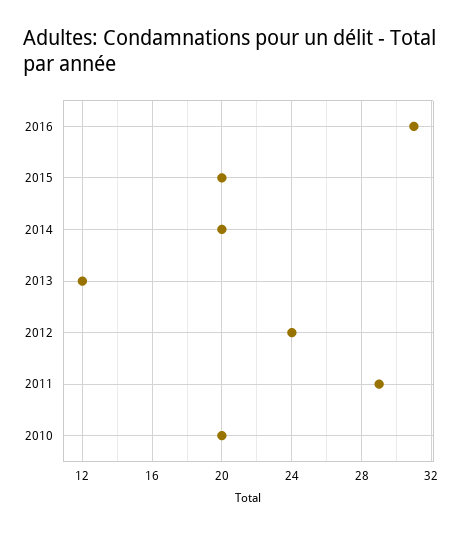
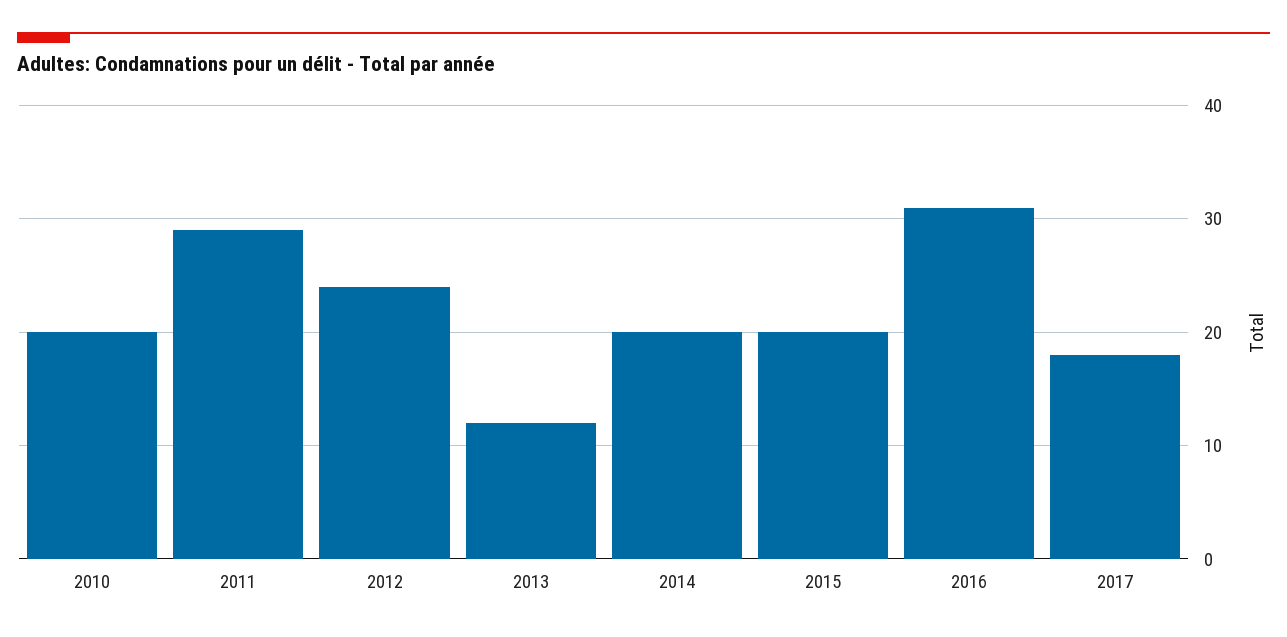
2017: none -> 18

